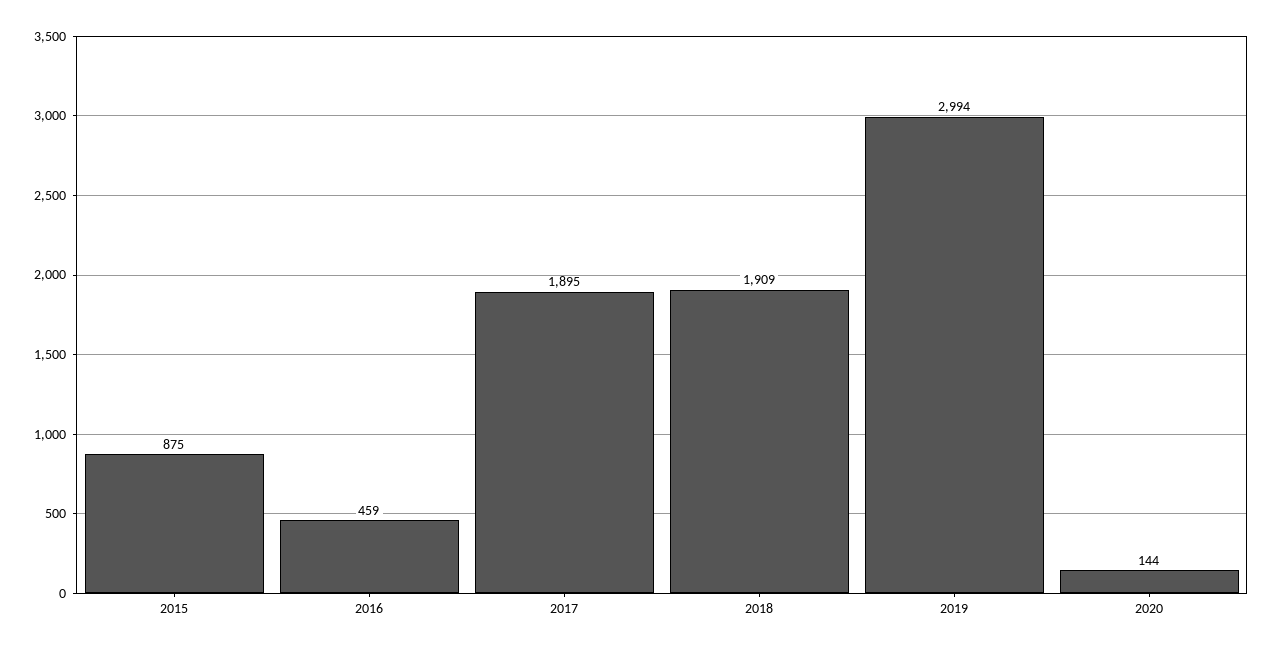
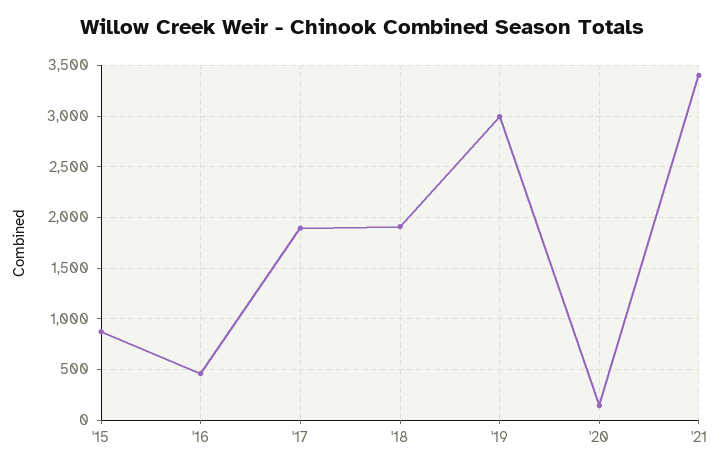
'21: none -> 3400

